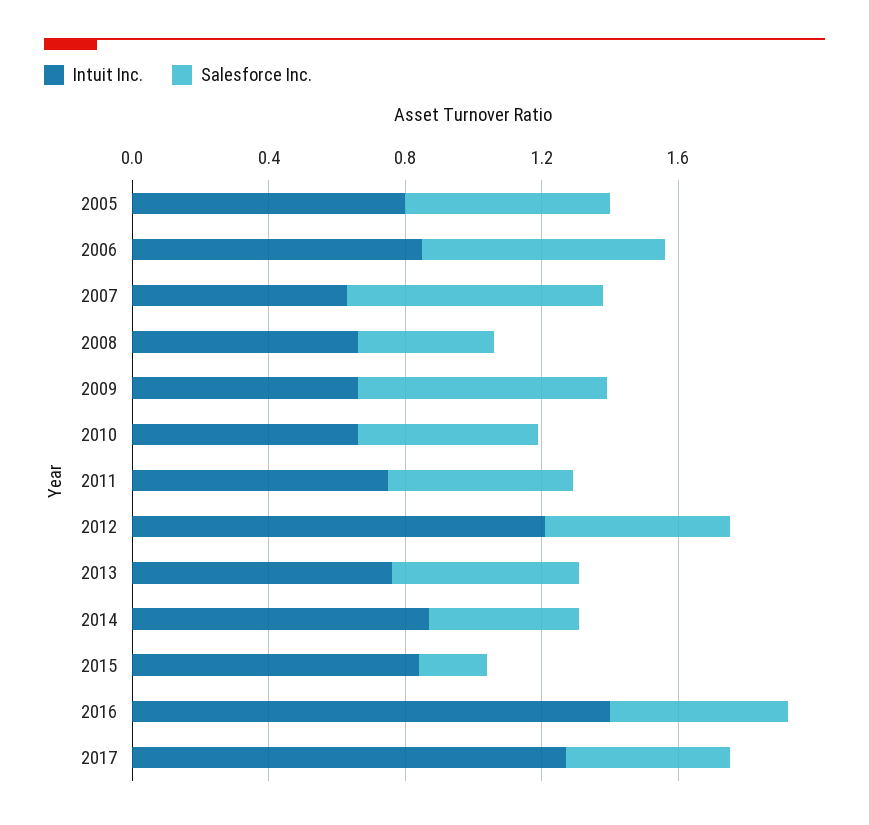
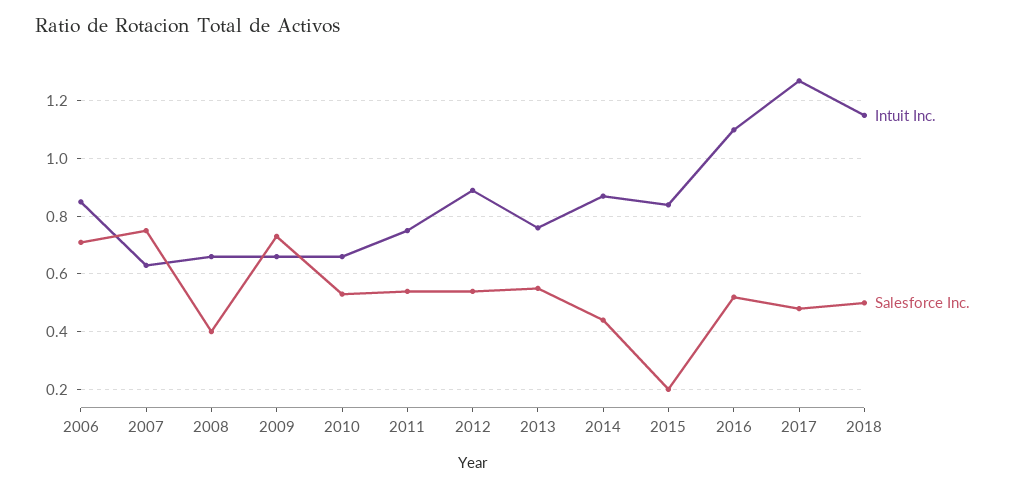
Intuit Inc., 2005: 0.8 -> none
Salesforce Inc., 2005: 0.6 -> none
Intuit Inc., 2012: 1.2 -> 0.9
Intuit Inc., 2016: 1.4 -> 1.1
Intuit Inc., 2018: none -> 1.15
Salesforce Inc., 2018: none -> 0.5

